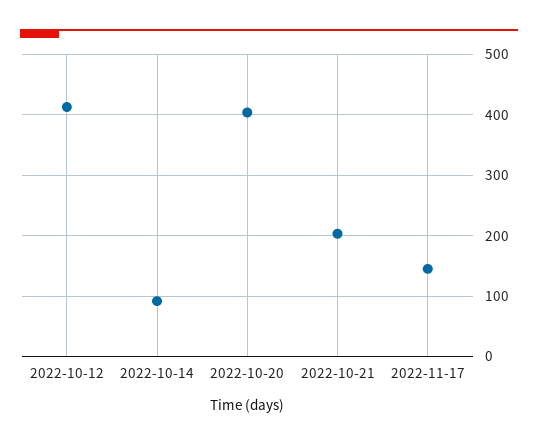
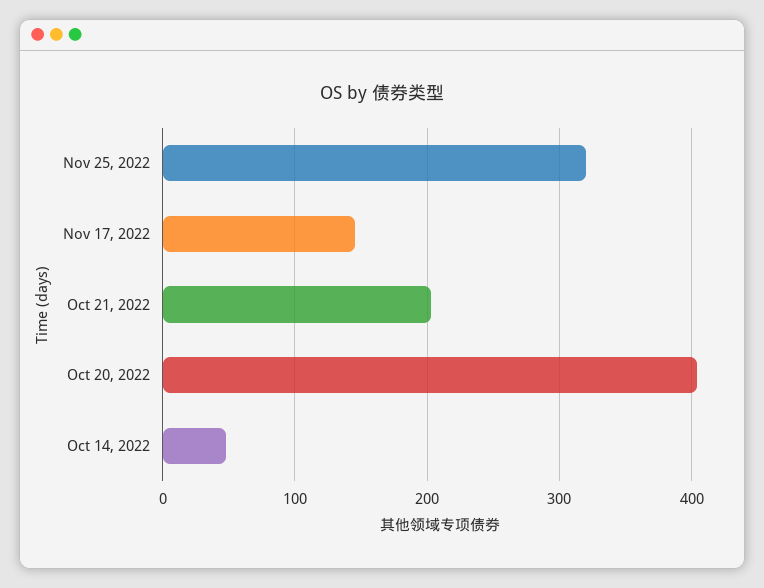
2022-10-12: 410 -> none
2022-10-14: 90 -> 50
Nov 25, 2022: none -> 320

